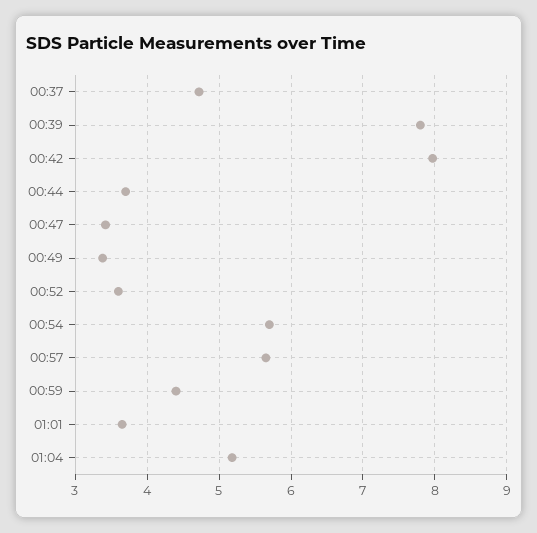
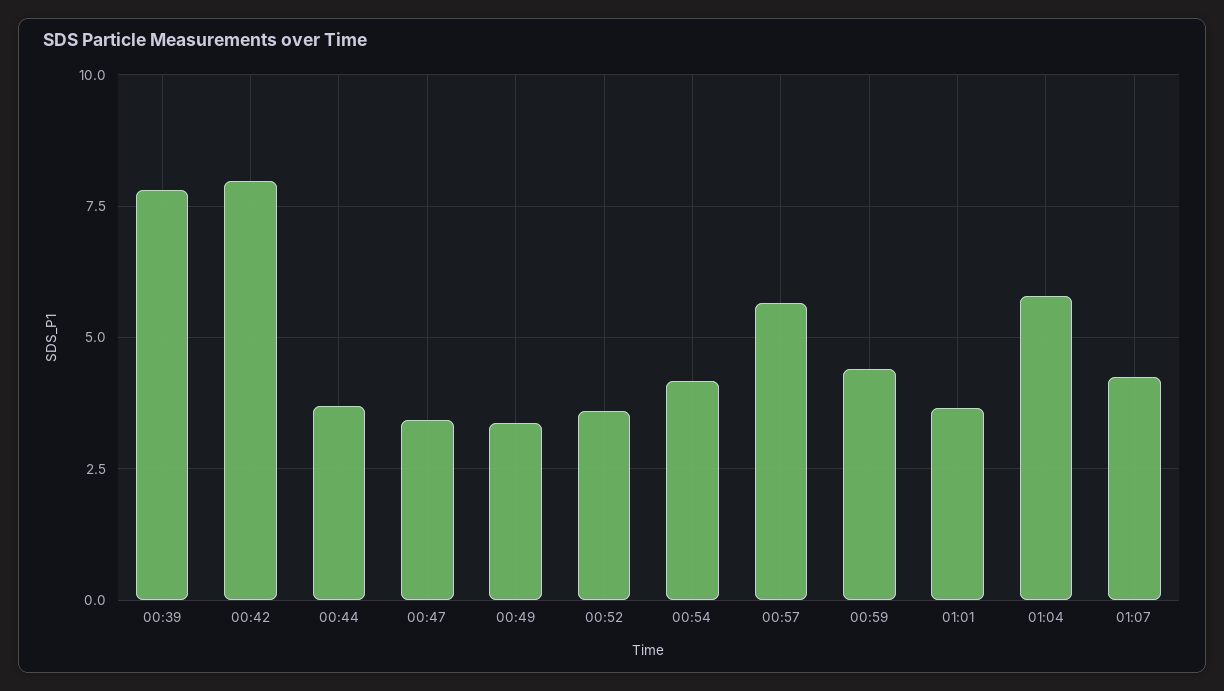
00:37: 4.7 -> none
00:54: 5.7 -> 4.25
01:04: 5.2 -> 5.75
01:07: none -> 4.25

